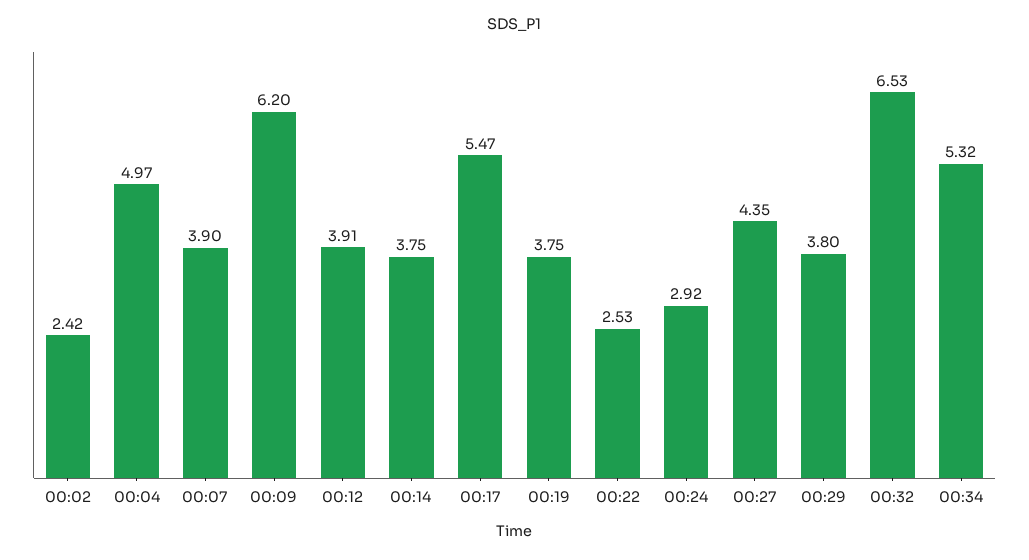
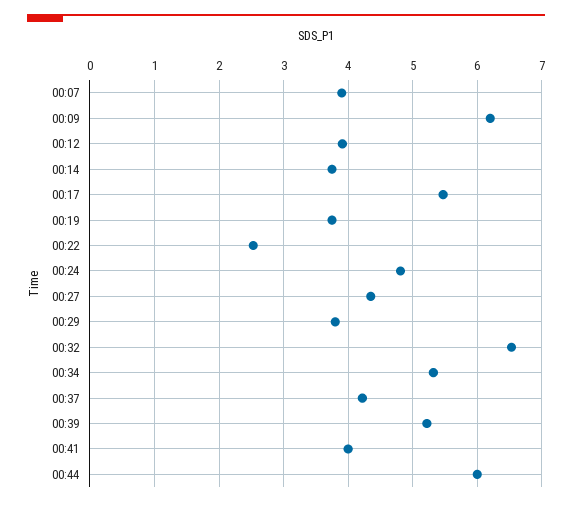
00:02: 2.42 -> none
00:04: 4.97 -> none
00:24: 2.92 -> 4.8
00:37: none -> 4.2
00:39: none -> 5.2
00:41: none -> 4
00:44: none -> 6

